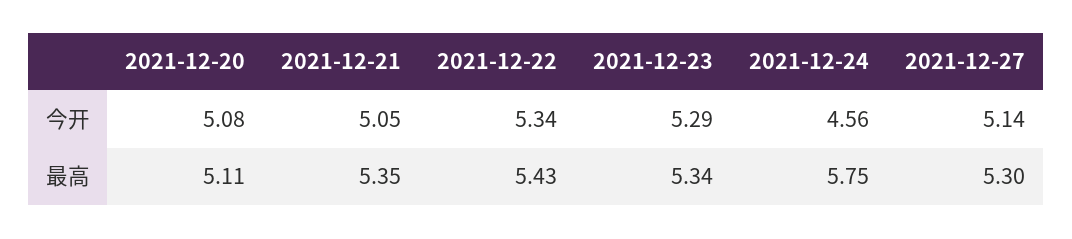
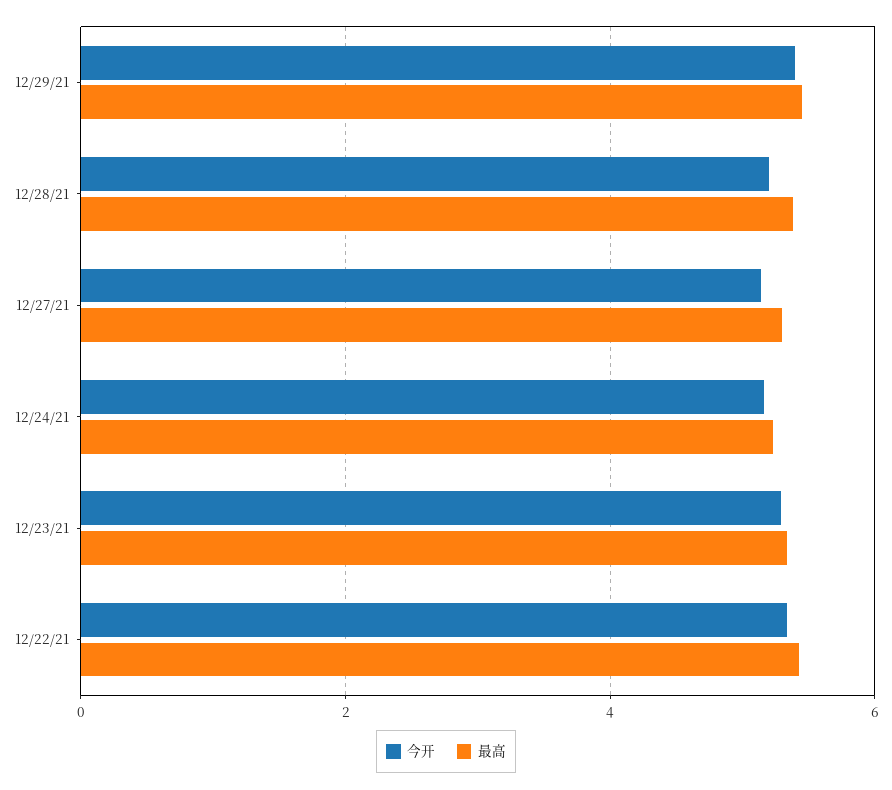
今开, 2021-12-20: 5.08 -> none
今开, 2021-12-21: 5.05 -> none
今开, 2021-12-24: 4.56 -> 5.2
最高, 2021-12-20: 5.11 -> none
最高, 2021-12-21: 5.35 -> none
最高, 2021-12-24: 5.75 -> 5.2
今开, 12/29/21: none -> 5.4
最高, 12/29/21: none -> 5.4
今开, 12/28/21: none -> 5.2
最高, 12/28/21: none -> 5.4

